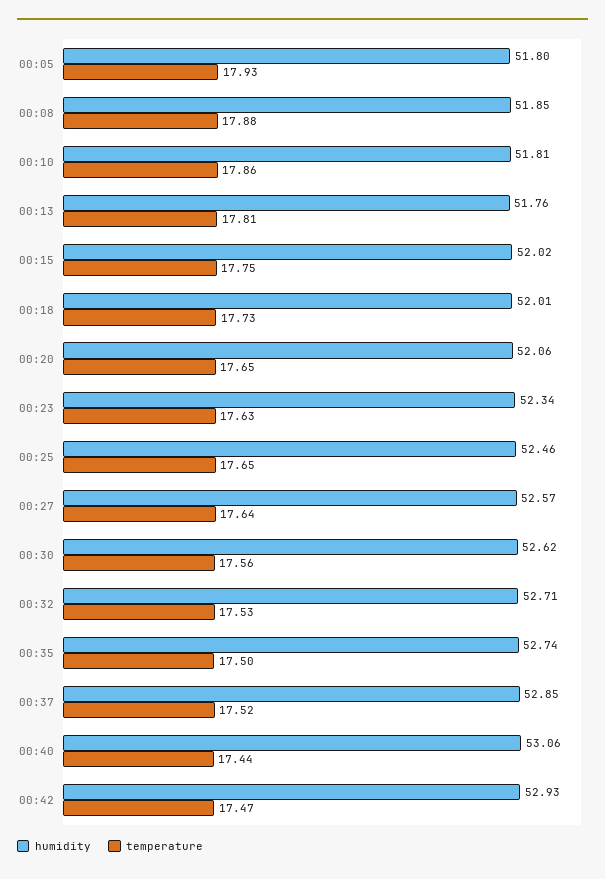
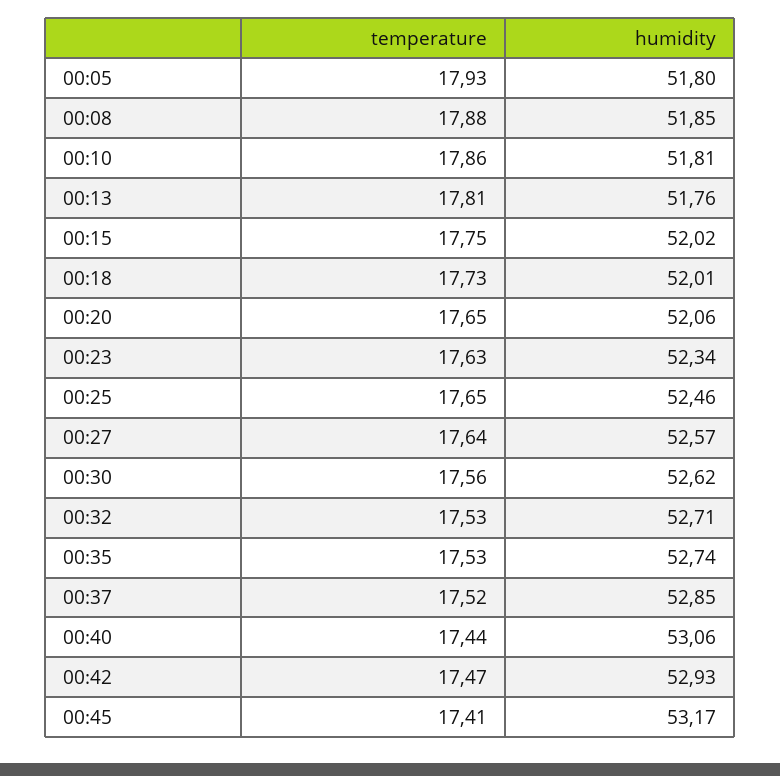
temperature, 00:35: 17.5 -> 17.53
temperature, 00:45: none -> 17.41
humidity, 00:45: none -> 53.17

